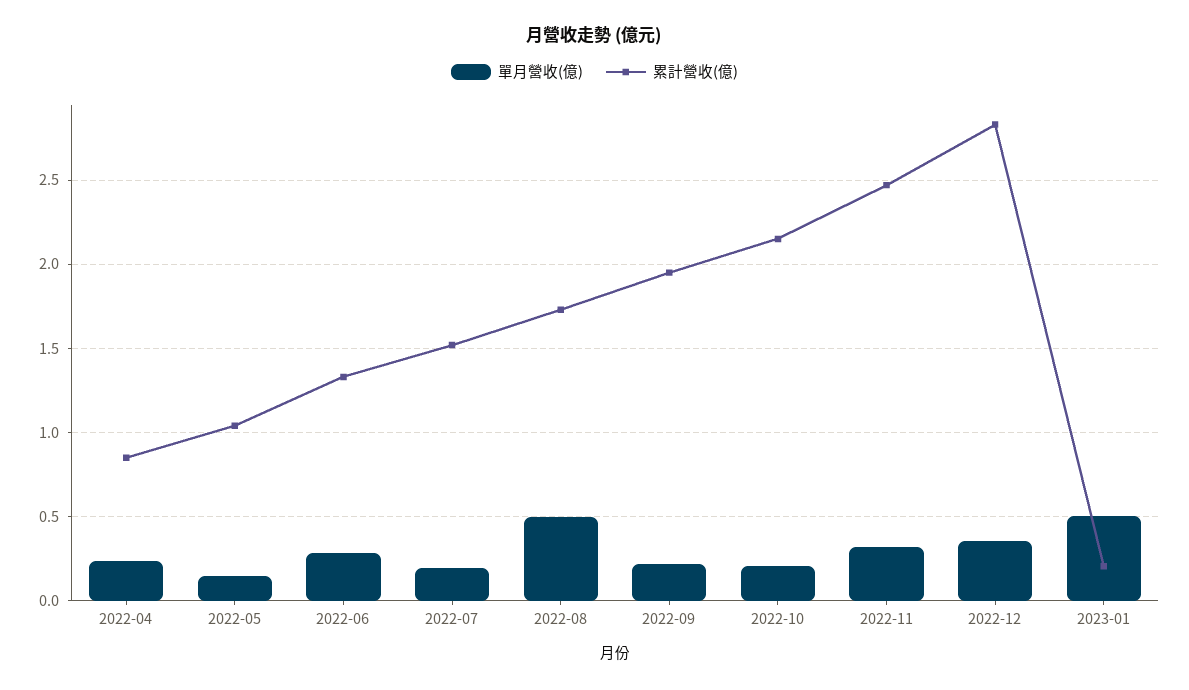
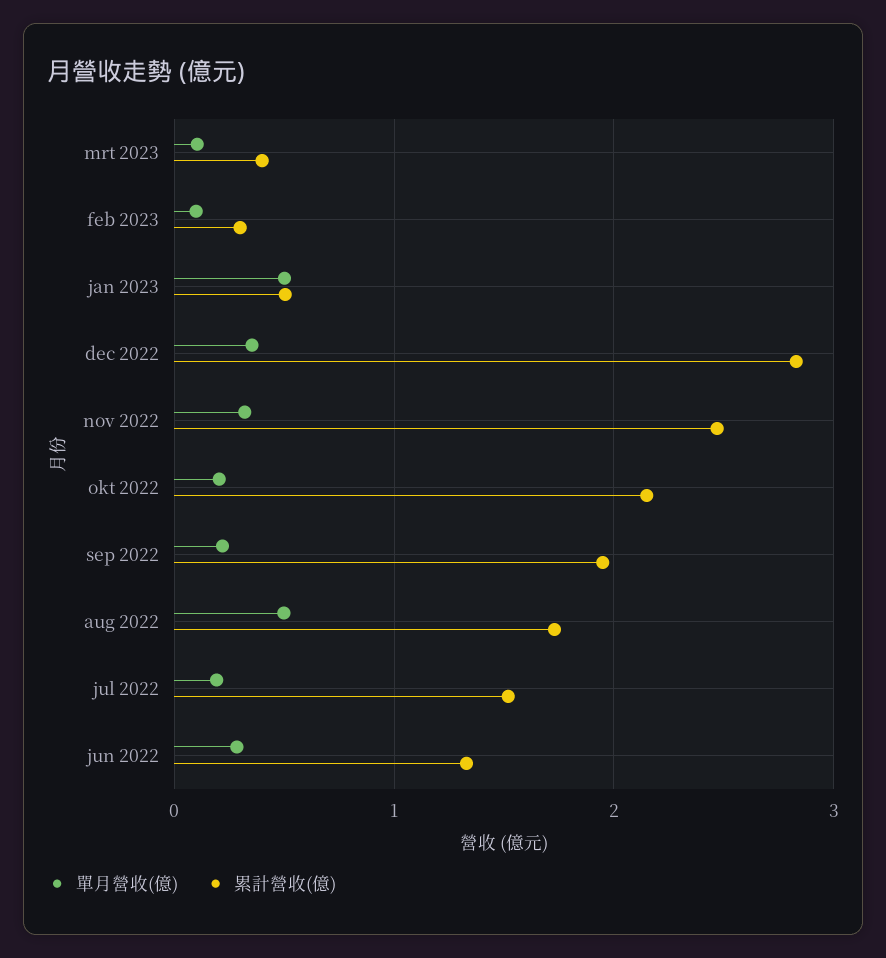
單月營收(億), 2022-04: 0.25 -> none
累計營收(億), 2022-04: 0.85 -> none
單月營收(億), 2022-05: 0.15 -> none
累計營收(億), 2022-05: 1.05 -> none
累計營收(億), 2023-01: 0.2 -> 0.5
單月營收(億), mrt 2023: none -> 0.1
累計營收(億), mrt 2023: none -> 0.4
單月營收(億), feb 2023: none -> 0.1
累計營收(億), feb 2023: none -> 0.3

